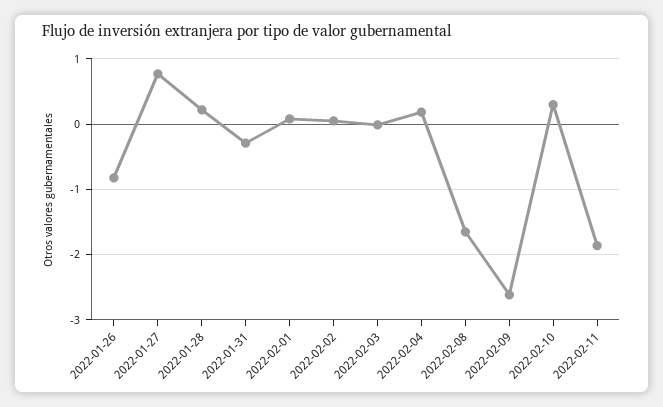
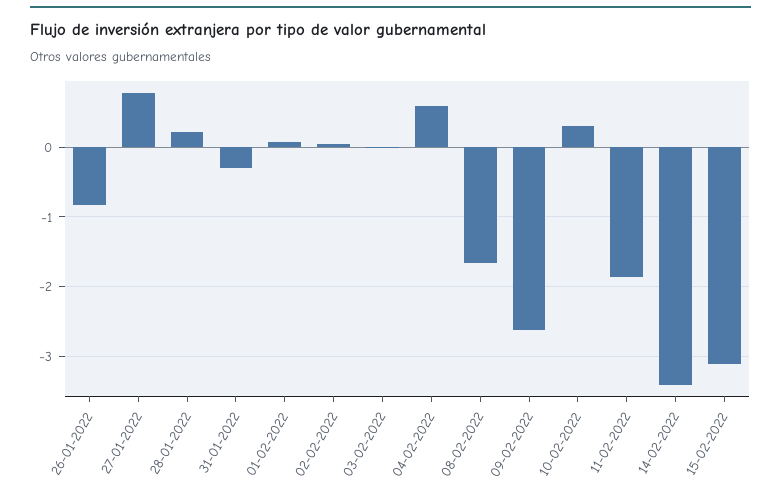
2022-02-04: 0.2 -> 0.6
14-02-2022: none -> -3.4
15-02-2022: none -> -3.1

